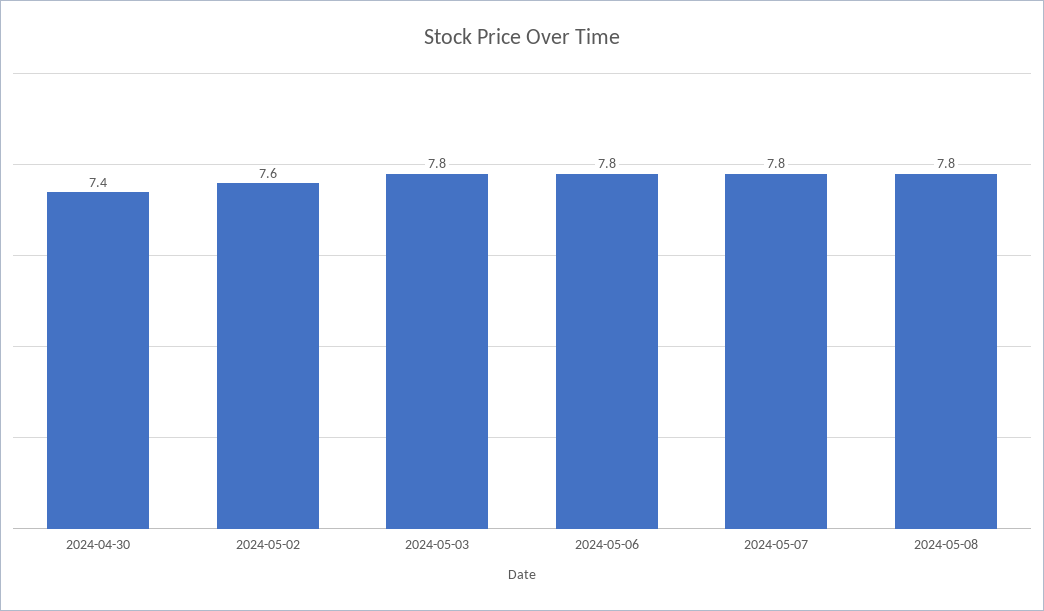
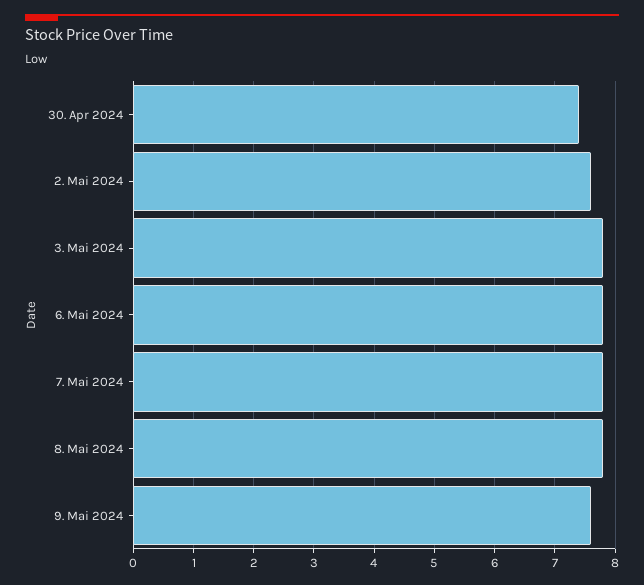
9. Mai 2024: none -> 7.6

